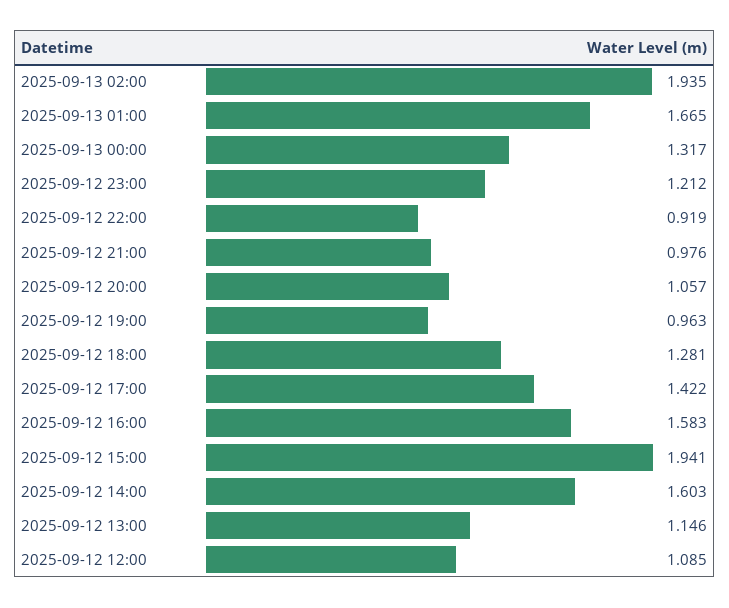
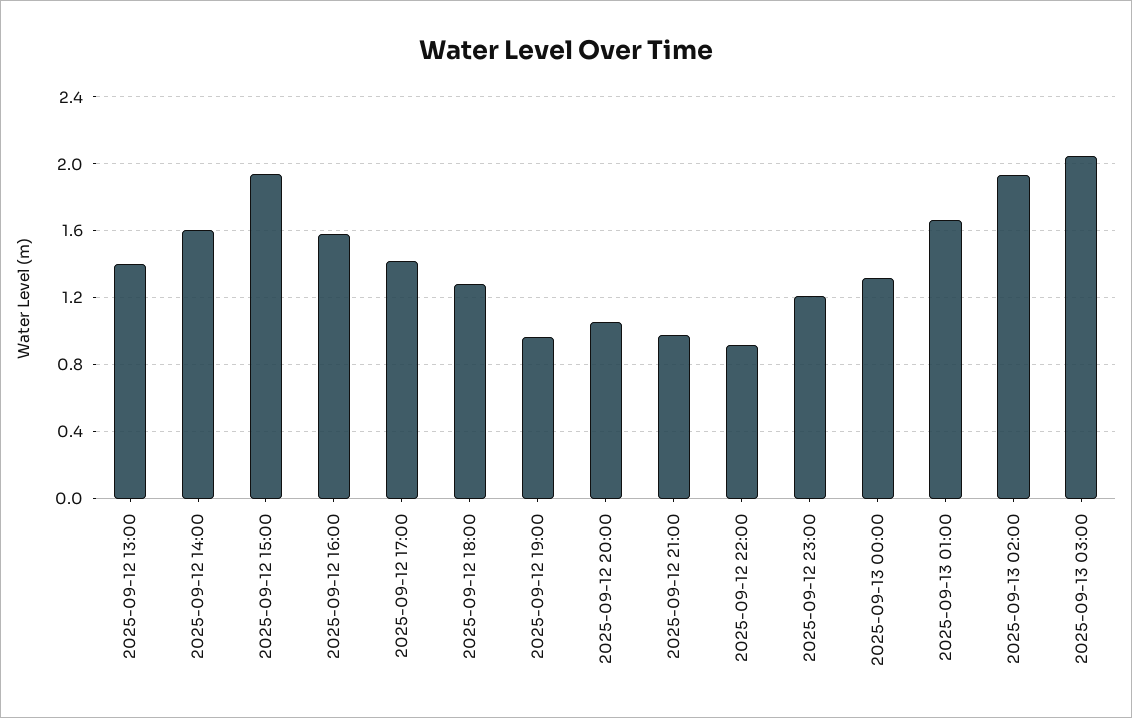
2025-09-12 13:00: 1.146 -> 1.4
2025-09-12 12:00: 1.085 -> none
2025-09-13 03:00: none -> 2.05

